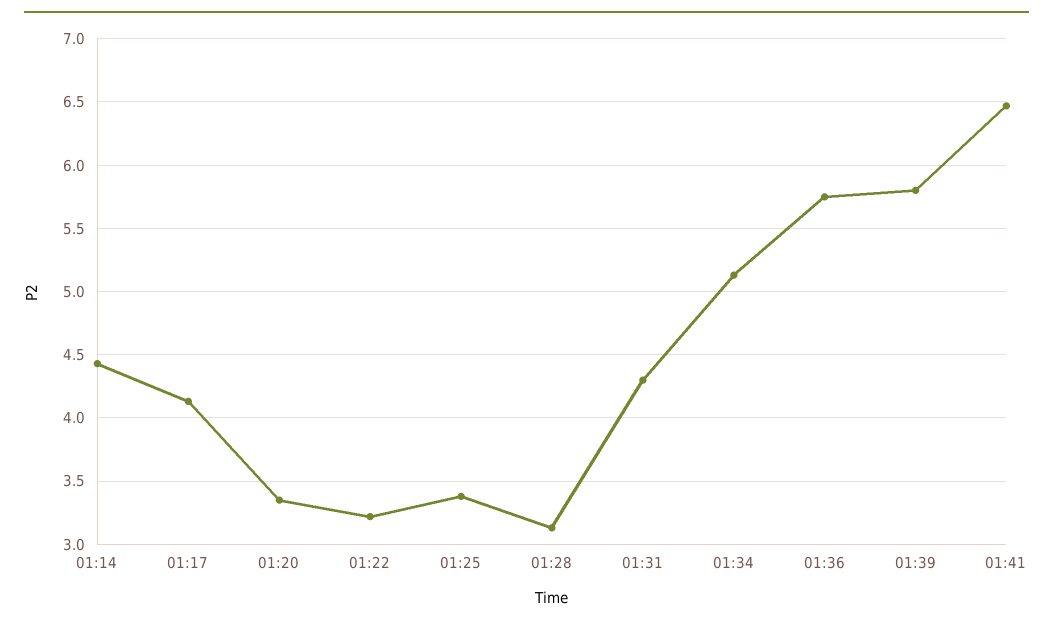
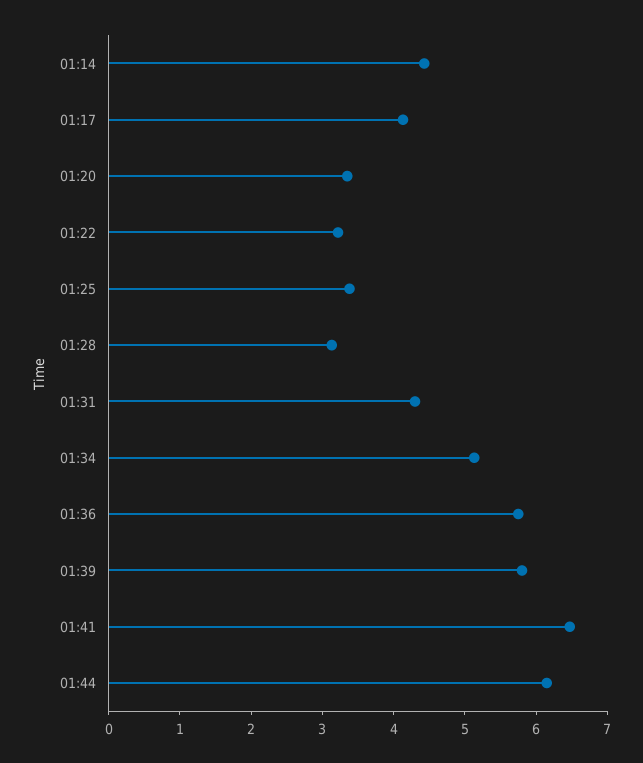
01:44: none -> 6.2

